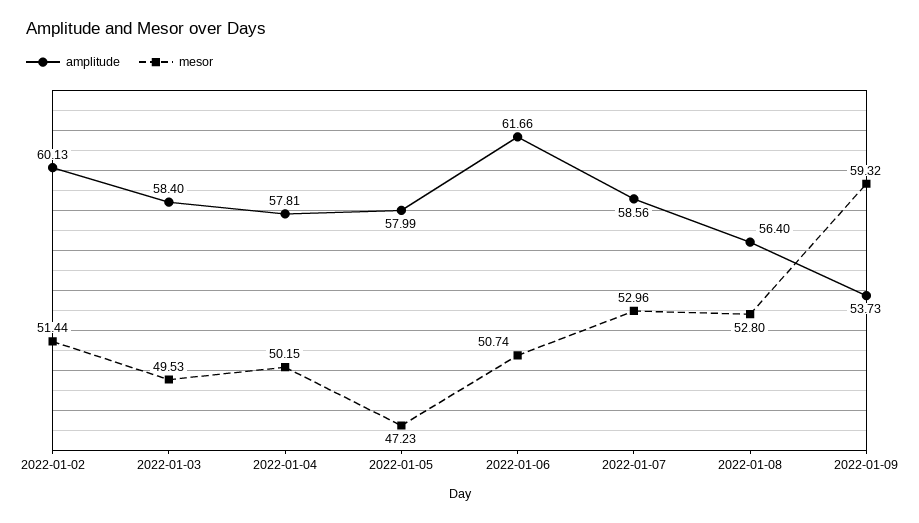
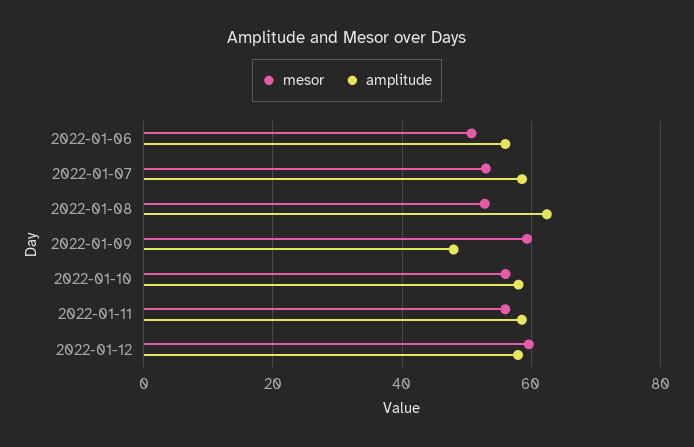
amplitude, 2022-01-02: 60.13 -> none
mesor, 2022-01-02: 51.44 -> none
amplitude, 2022-01-03: 58.4 -> none
mesor, 2022-01-03: 49.53 -> none
amplitude, 2022-01-04: 57.81 -> none
mesor, 2022-01-04: 50.15 -> none
amplitude, 2022-01-05: 57.99 -> none
mesor, 2022-01-05: 47.23 -> none
amplitude, 2022-01-06: 61.66 -> 56
amplitude, 2022-01-08: 56.4 -> 62
amplitude, 2022-01-09: 53.73 -> 48
mesor, 2022-01-10: none -> 56
amplitude, 2022-01-10: none -> 58
mesor, 2022-01-11: none -> 56
amplitude, 2022-01-11: none -> 58
mesor, 2022-01-12: none -> 60
amplitude, 2022-01-12: none -> 58

